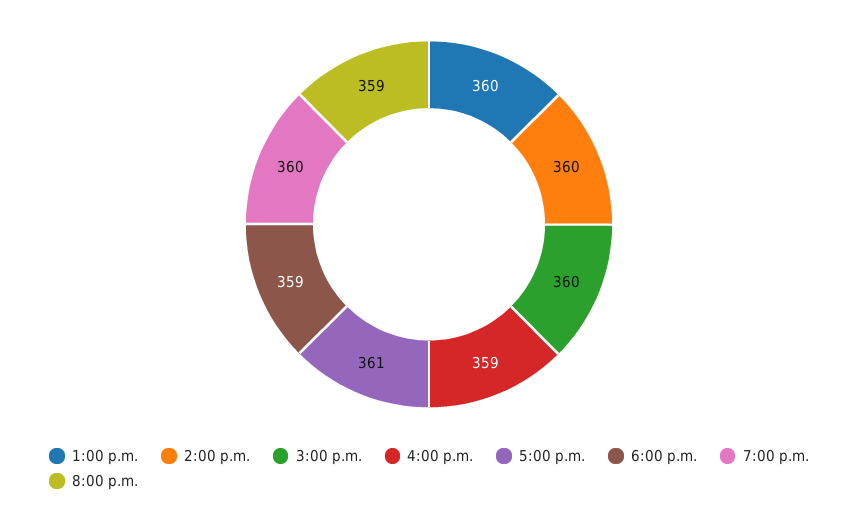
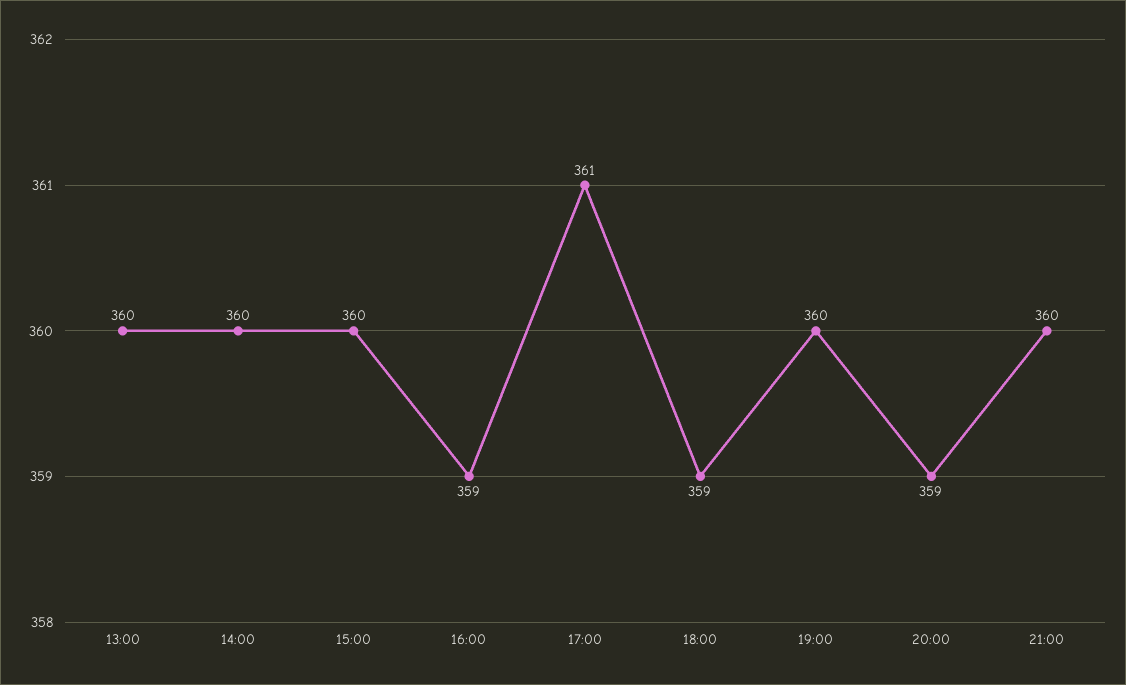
21:00: none -> 360

